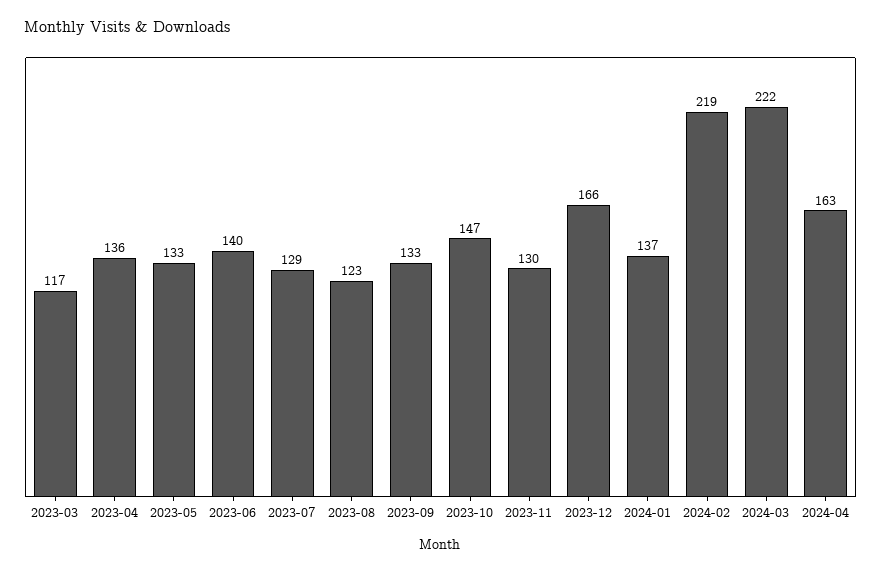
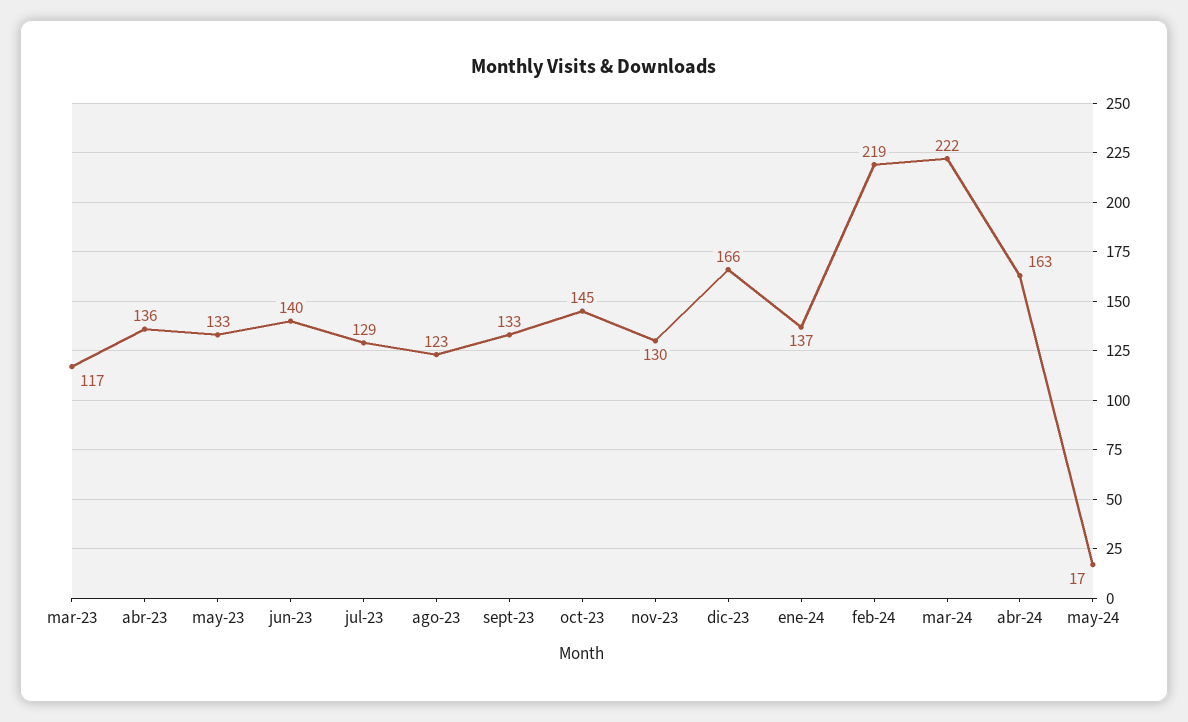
2023-10: 147 -> 145
may-24: none -> 17

